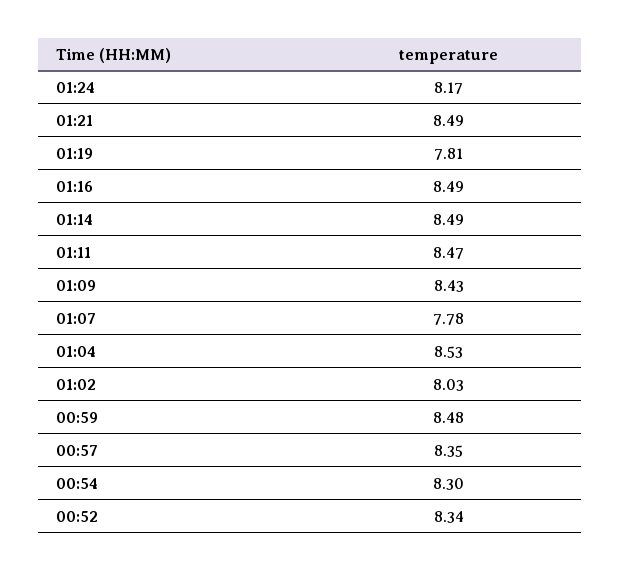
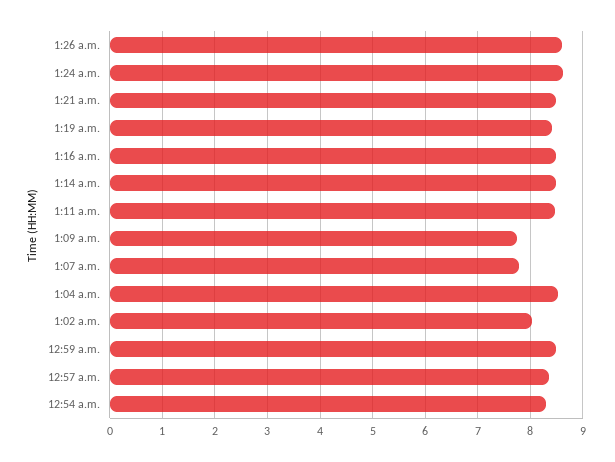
01:24: 8.17 -> 8.6
01:19: 7.81 -> 8.4
01:09: 8.43 -> 7.8
00:52: 8.34 -> none
1:26 a.m.: none -> 8.6

